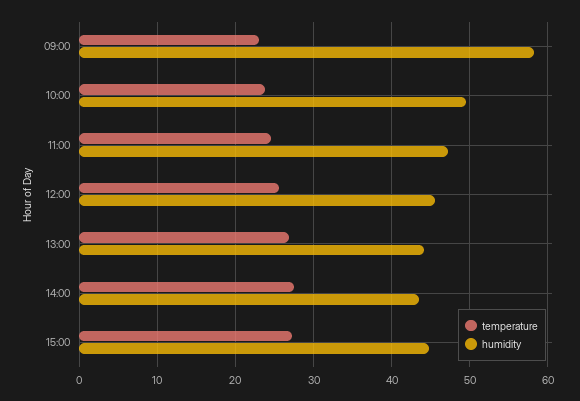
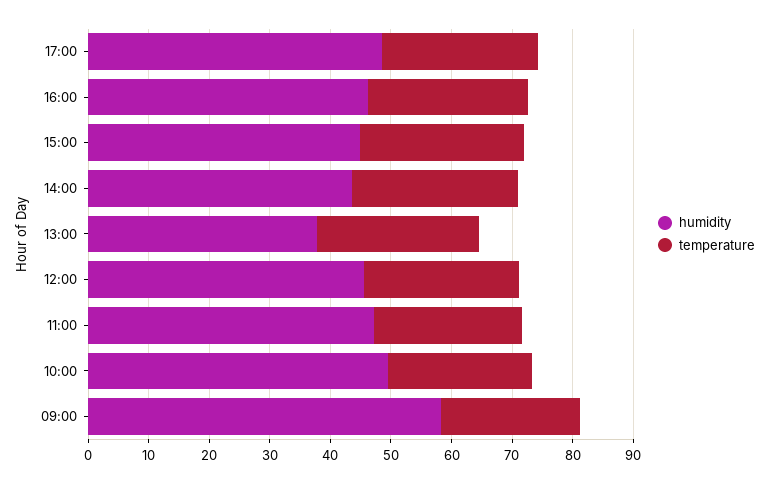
humidity, 13:00: 44 -> 38
humidity, 17:00: none -> 48
temperature, 17:00: none -> 26
humidity, 16:00: none -> 46
temperature, 16:00: none -> 26

